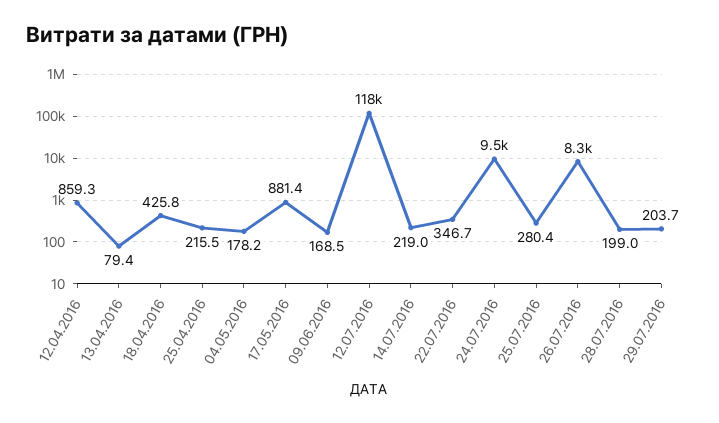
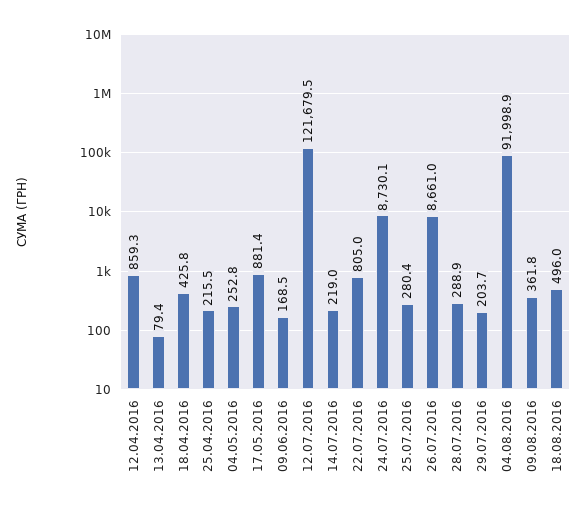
04.05.2016: 178.2 -> 252.8
12.07.2016: 118000 -> 121679.5
22.07.2016: 346.7 -> 805
24.07.2016: 9500 -> 8730.1
26.07.2016: 8300 -> 8661
28.07.2016: 199 -> 288.9
04.08.2016: none -> 91998.9
09.08.2016: none -> 361.8
18.08.2016: none -> 496

